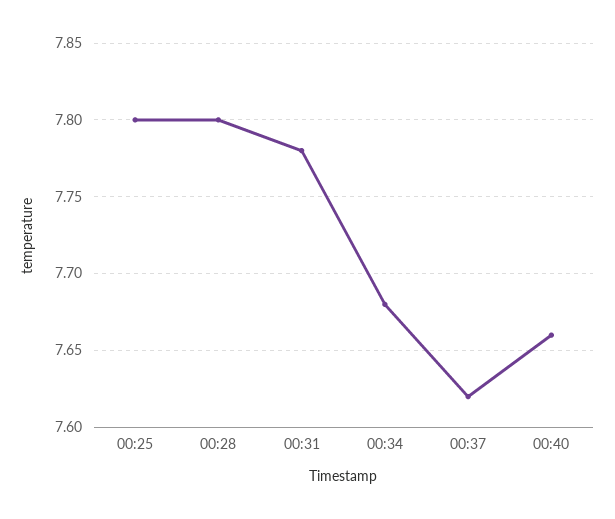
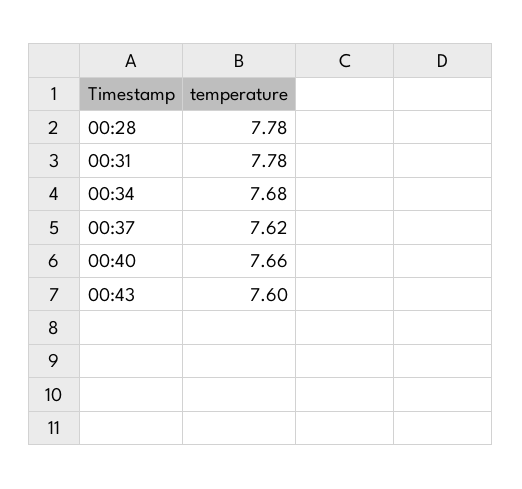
00:25: 7.8 -> none
00:28: 7.8 -> 7.78
00:43: none -> 7.6

